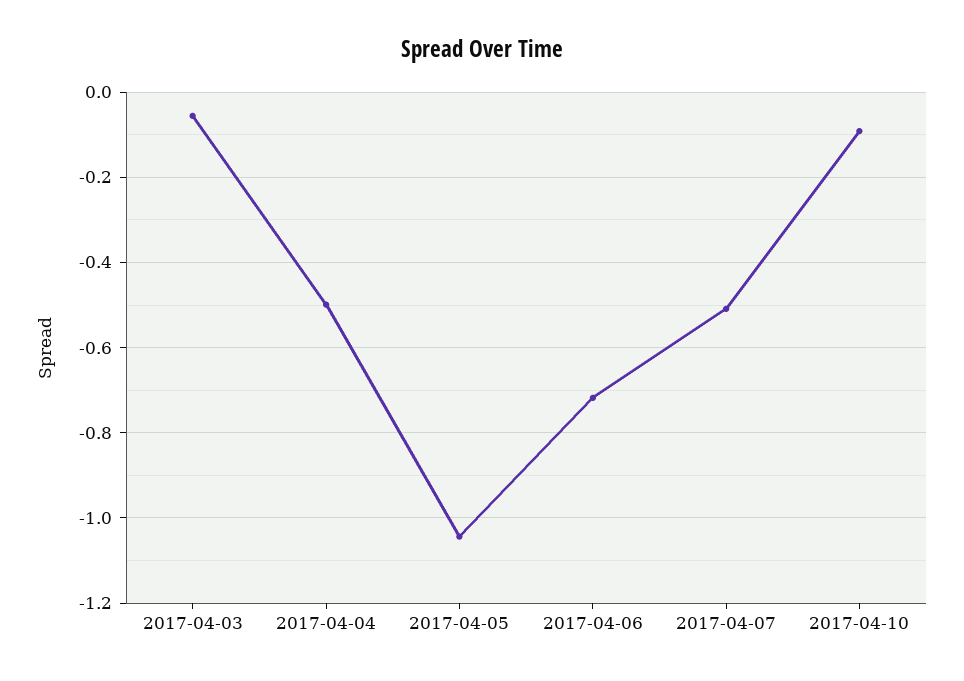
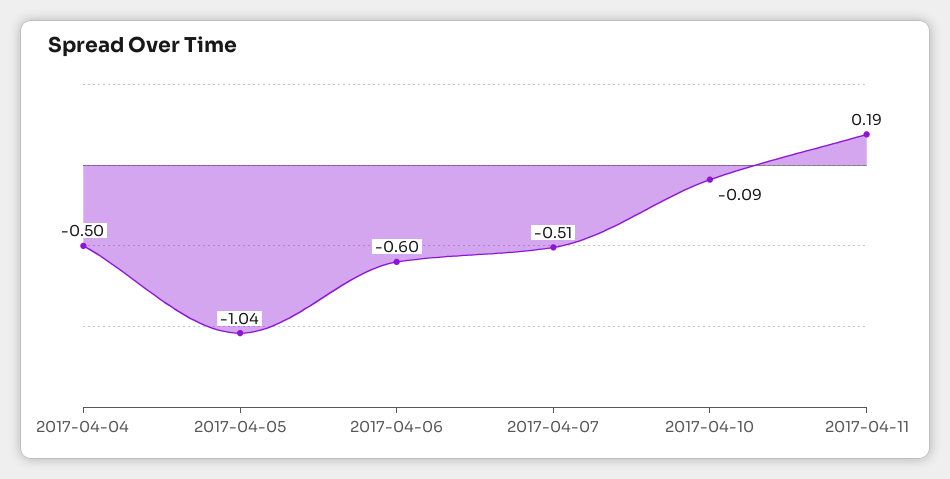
2017-04-03: -0.06 -> none
2017-04-06: -0.72 -> -0.6
2017-04-11: none -> 0.19

